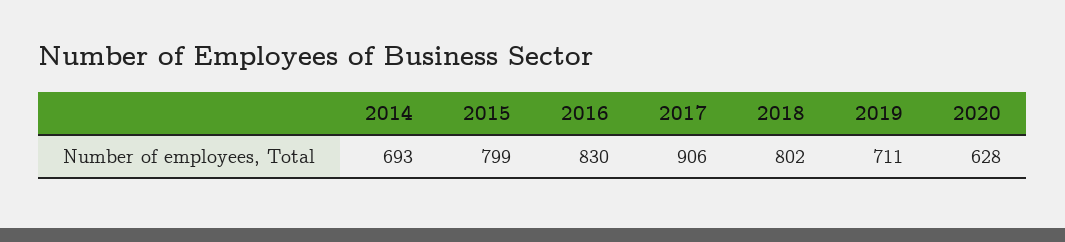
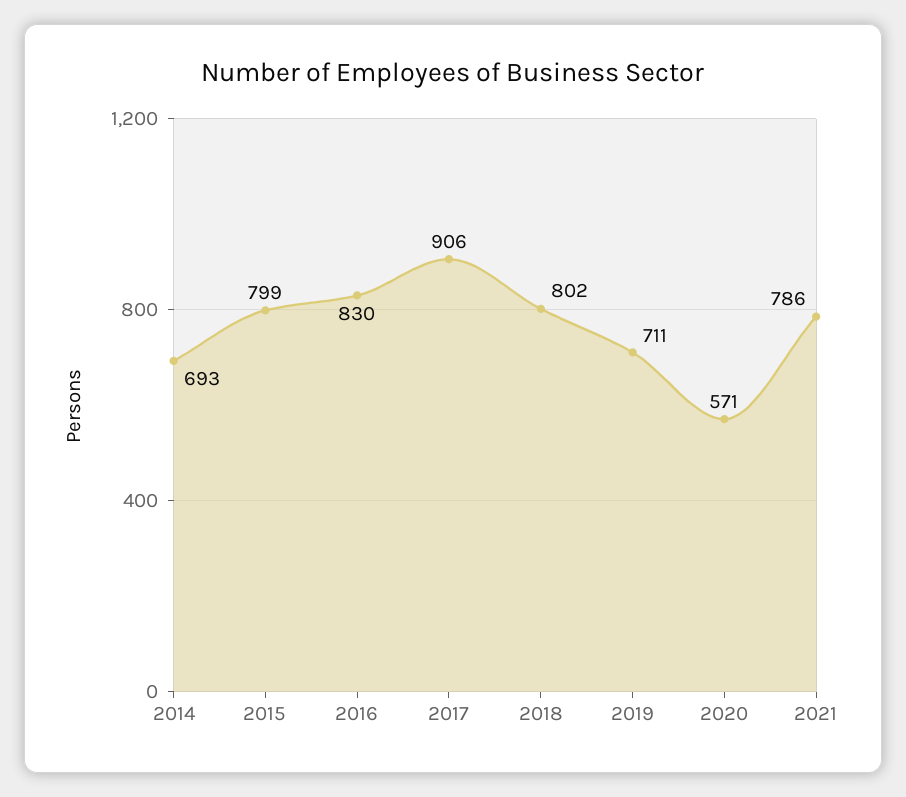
2020: 628 -> 571
2021: none -> 786

